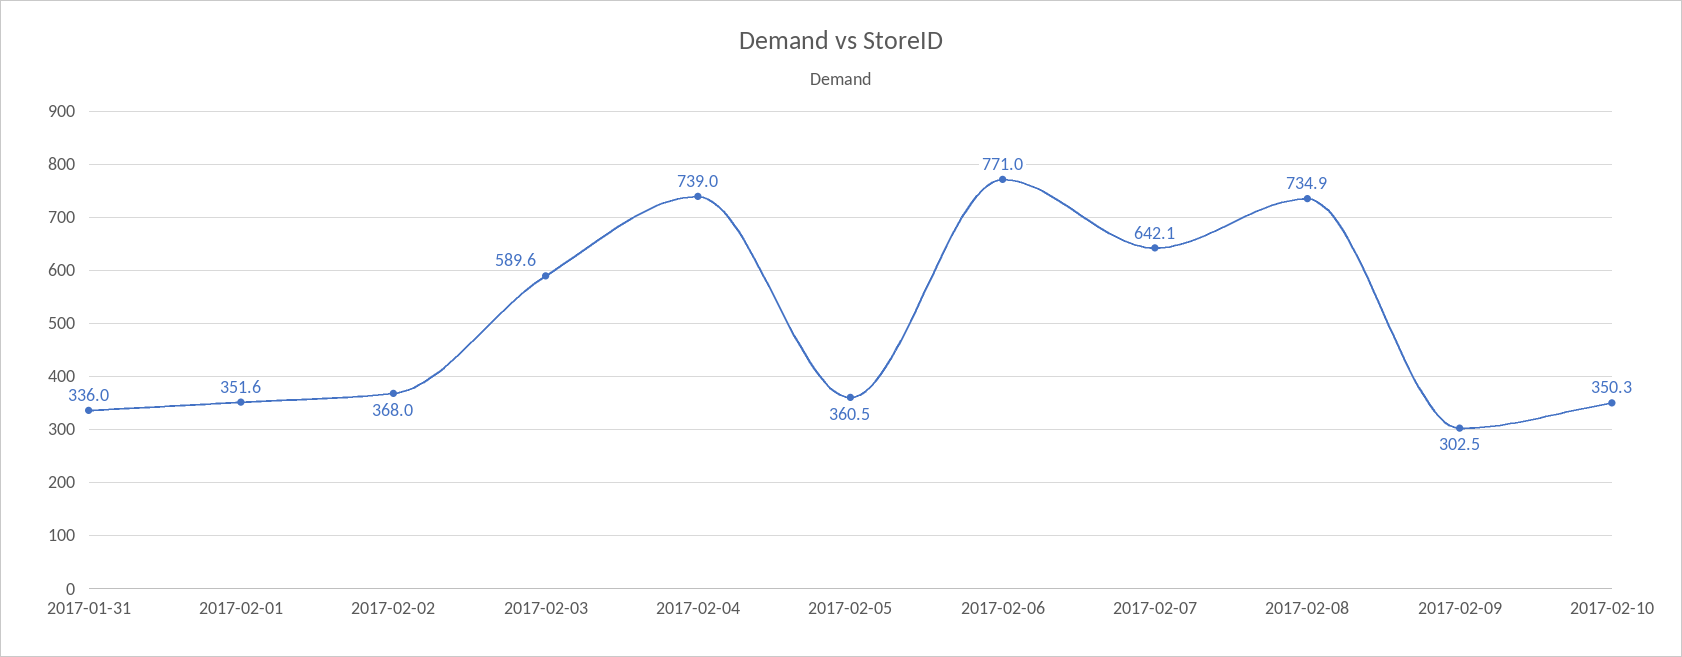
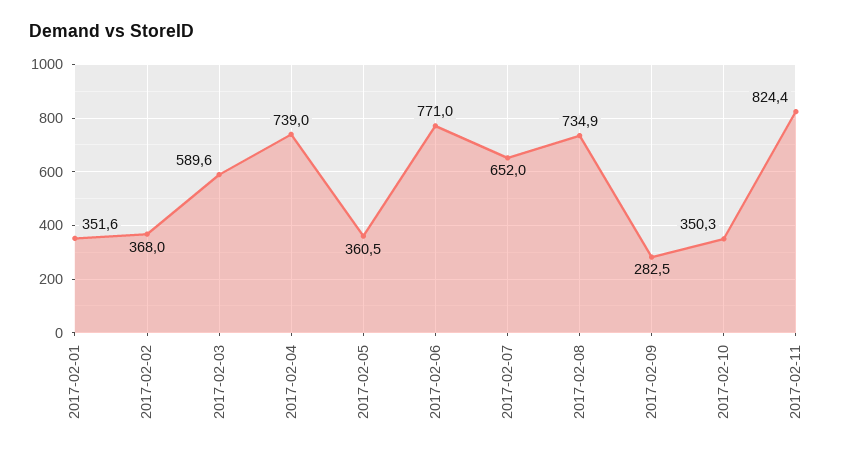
2017-01-31: 336 -> none
2017-02-07: 642.1 -> 652
2017-02-09: 302.5 -> 282.5
2017-02-11: none -> 824.4

